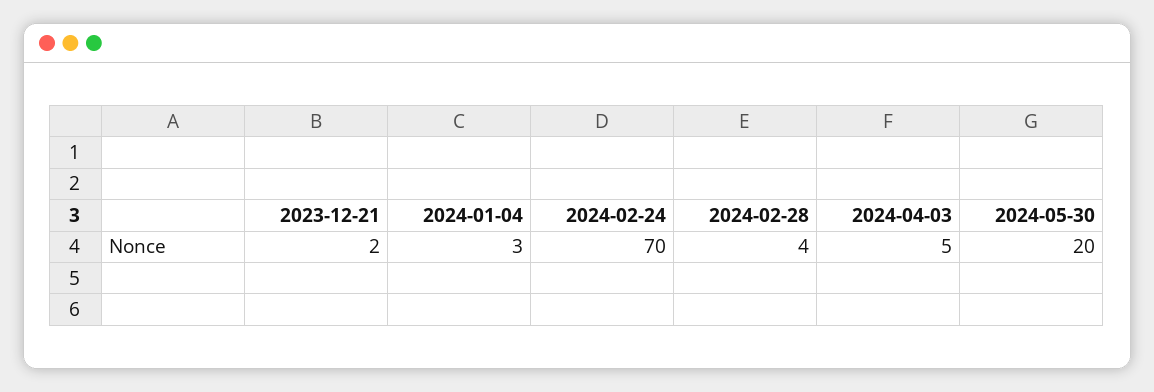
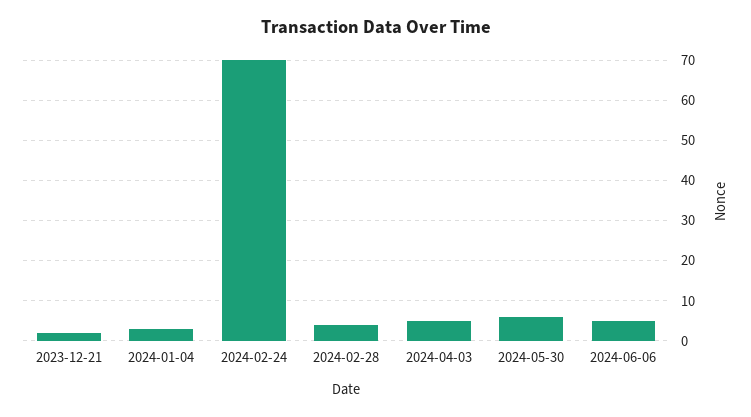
2024-05-30: 20 -> 5
2024-06-06: none -> 5

